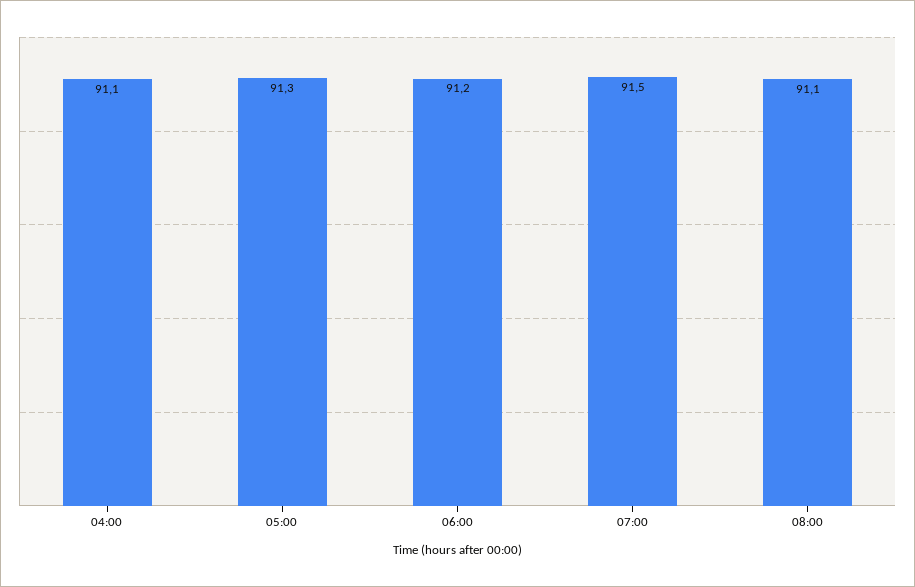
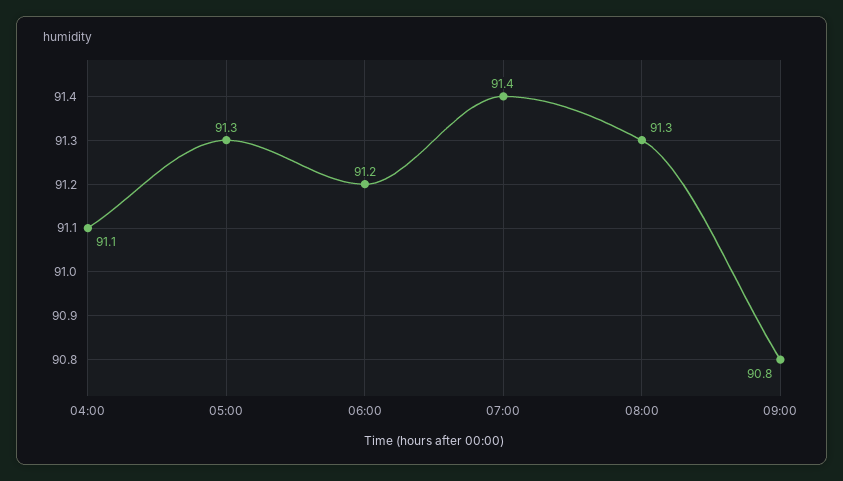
07:00: 91.5 -> 91.4
08:00: 91.1 -> 91.3
09:00: none -> 90.8

